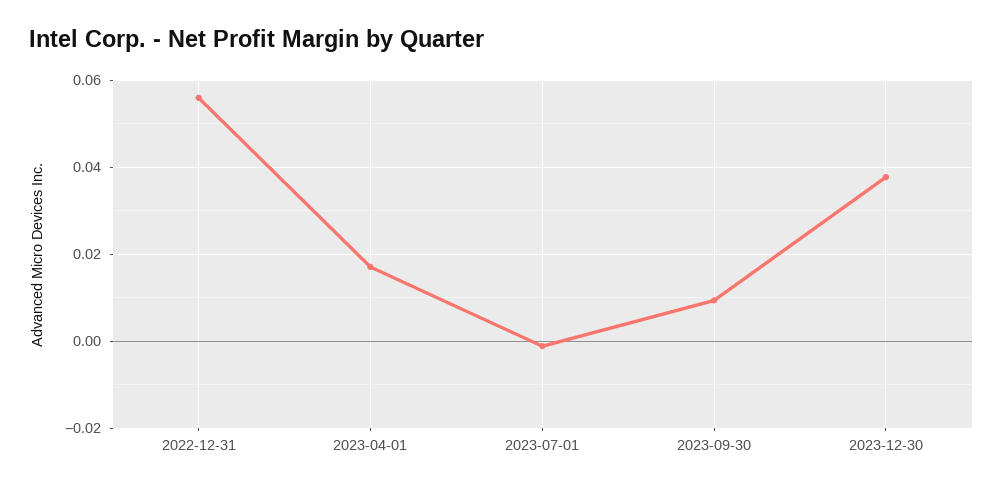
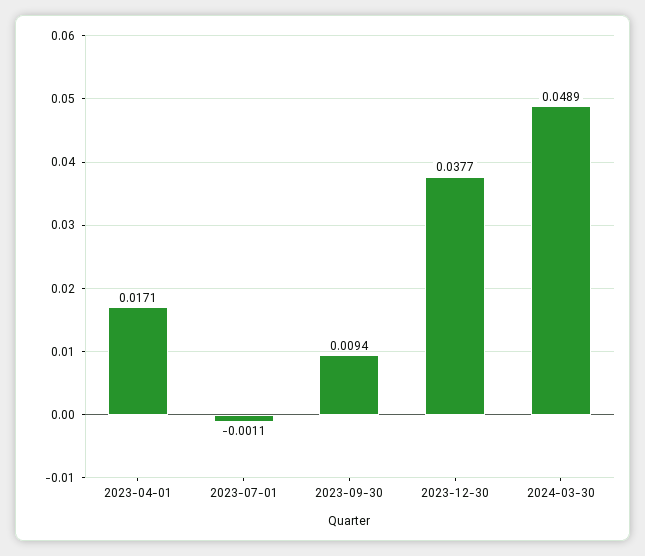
2022-12-31: 0.056 -> none
2024-03-30: none -> 0.0489

